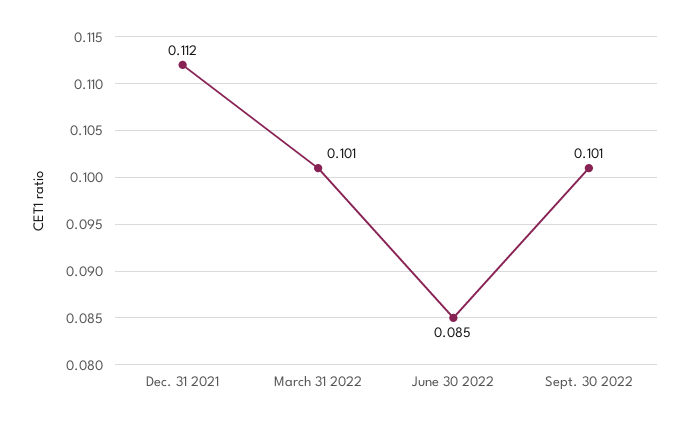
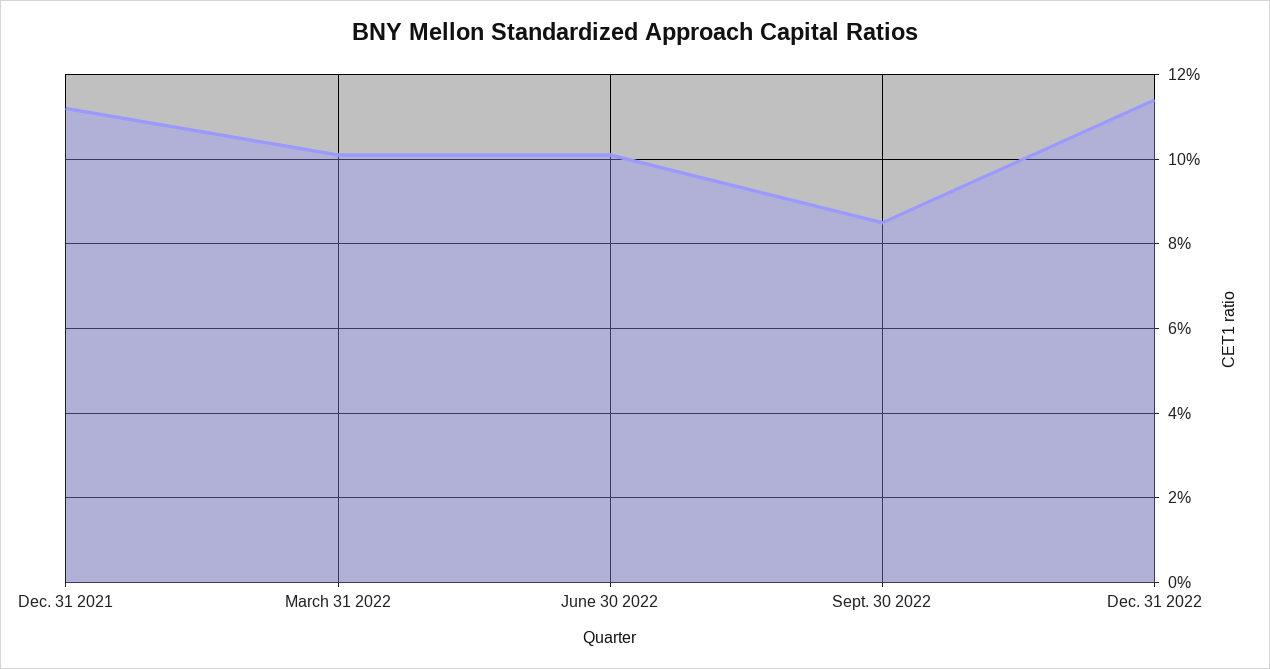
June 30 2022: 0.085 -> 0.1
Sept. 30 2022: 0.101 -> 0.085
Dec. 31 2022: none -> 0.115

